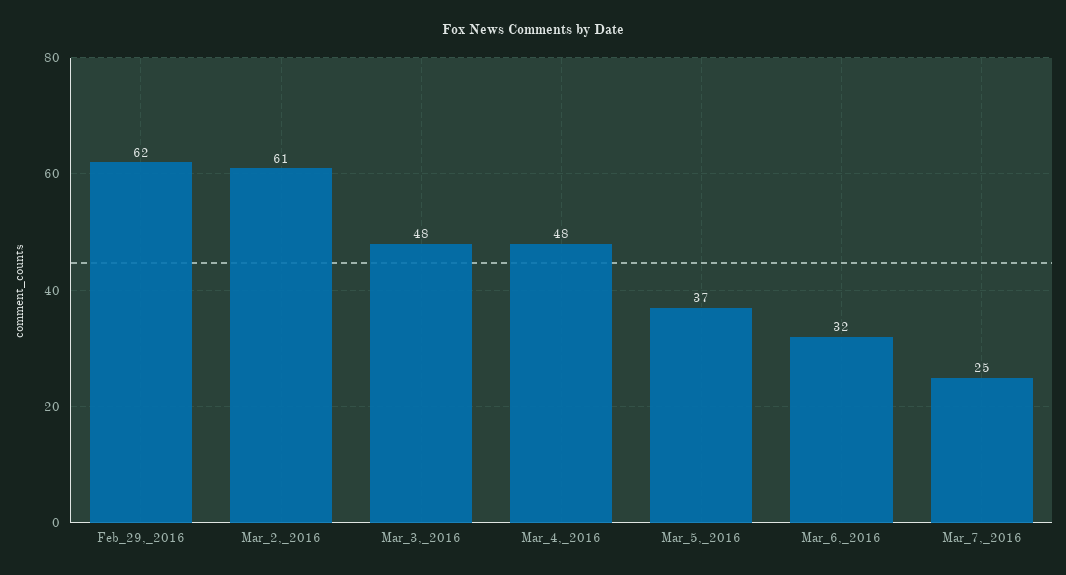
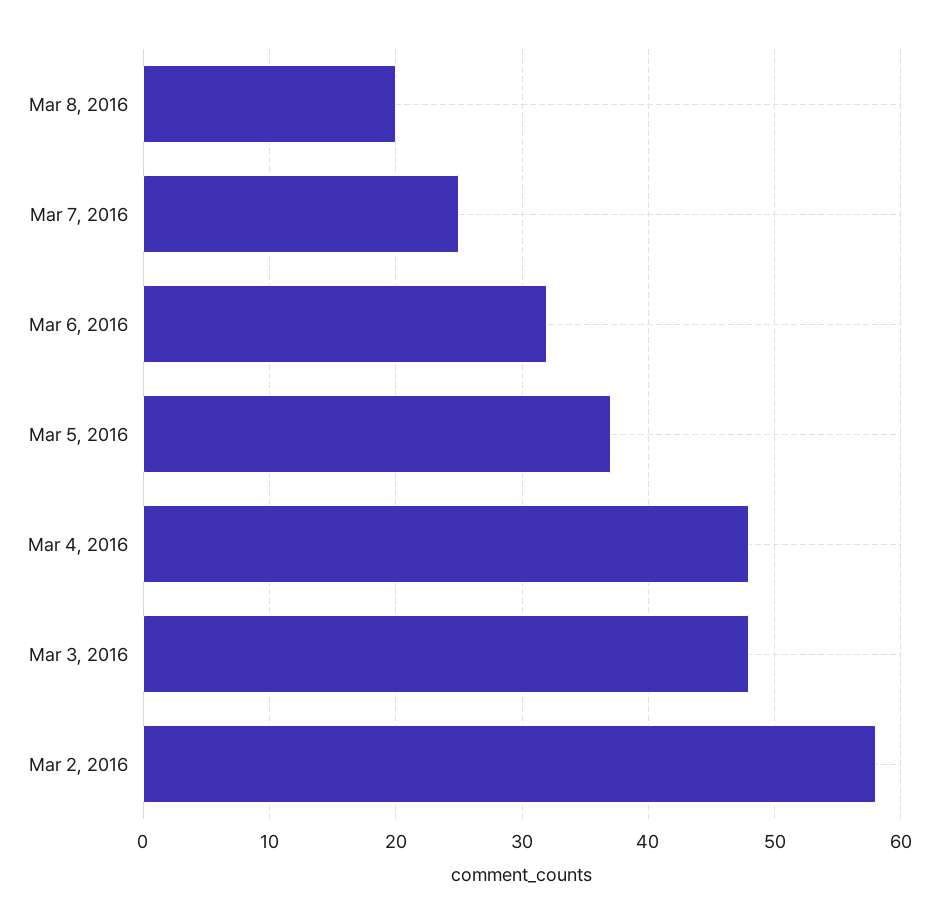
Feb_29,_2016: 62 -> none
Mar_2,_2016: 61 -> 58
Mar 8, 2016: none -> 20

